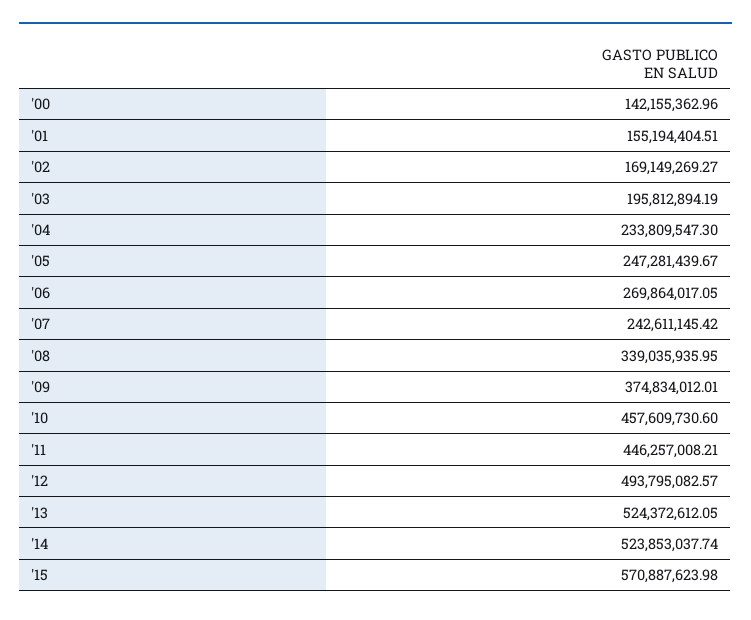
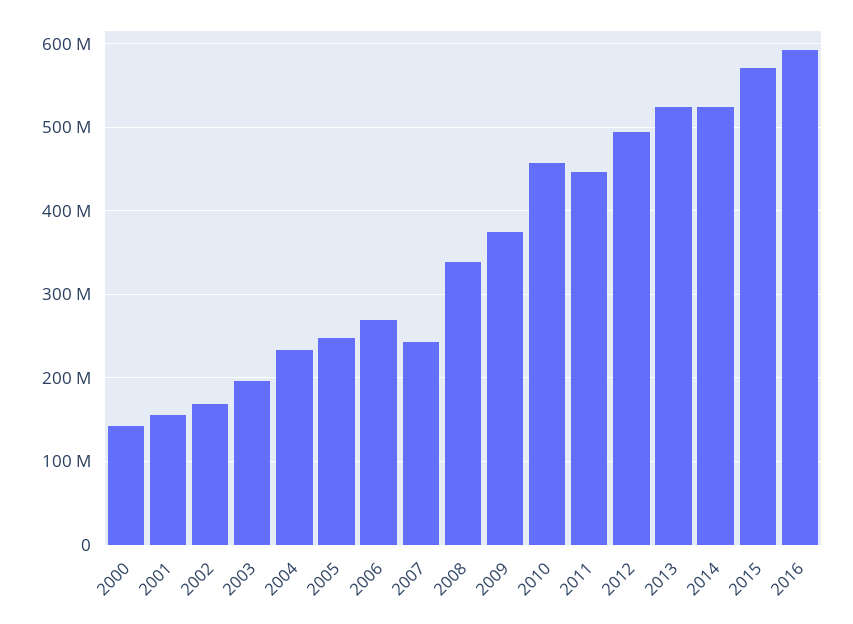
2016: none -> 590000000

